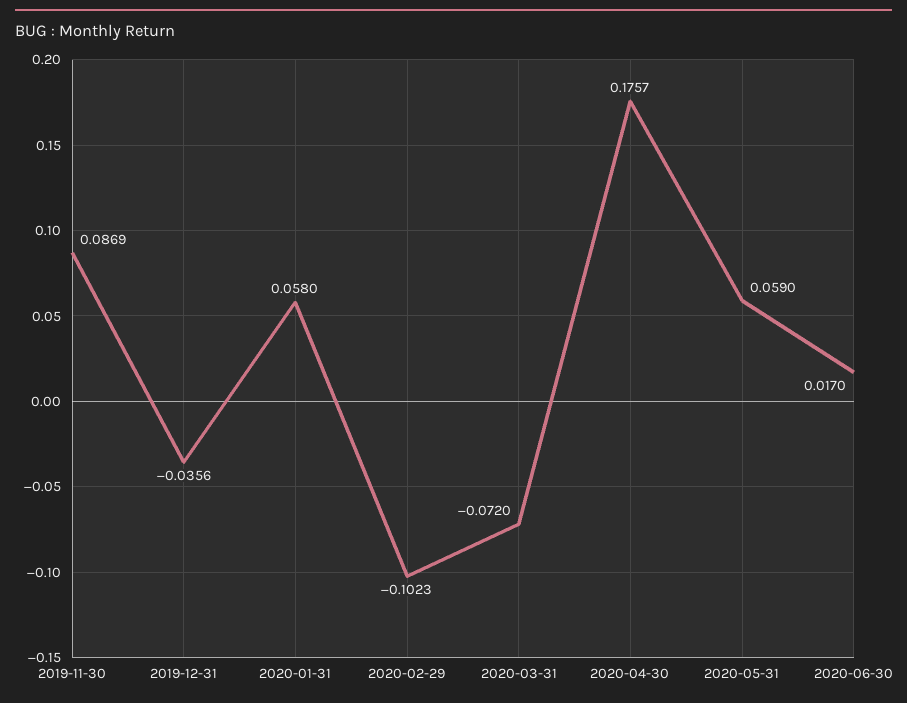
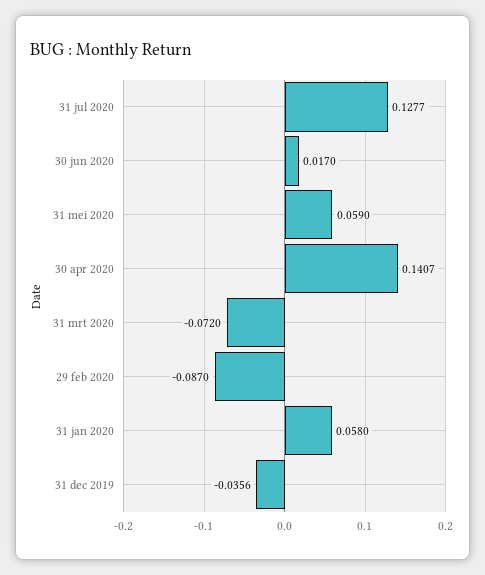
2019-11-30: 0.0869 -> none
2020-02-29: -0.1023 -> -0.087
2020-04-30: 0.1757 -> 0.1407
31 jul 2020: none -> 0.1277

